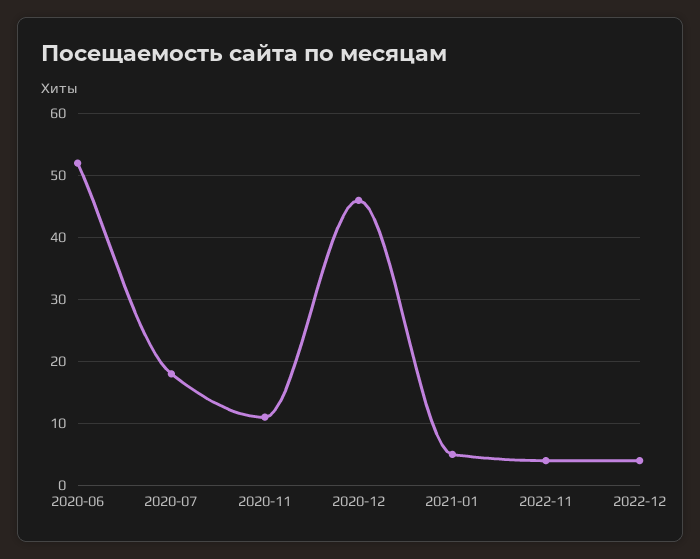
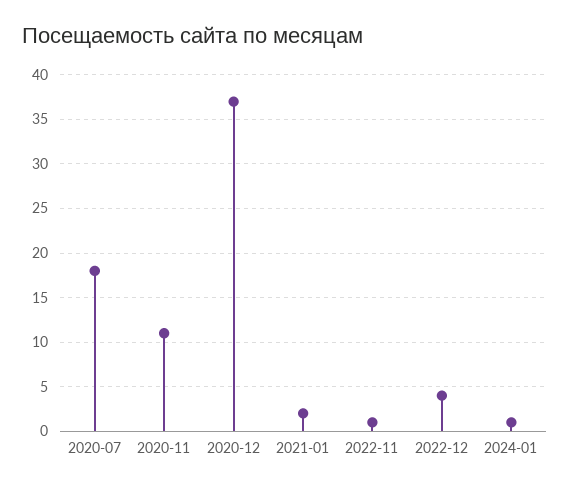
2020-06: 52 -> none
2020-12: 46 -> 37
2021-01: 5 -> 2
2022-11: 4 -> 1
2024-01: none -> 1

